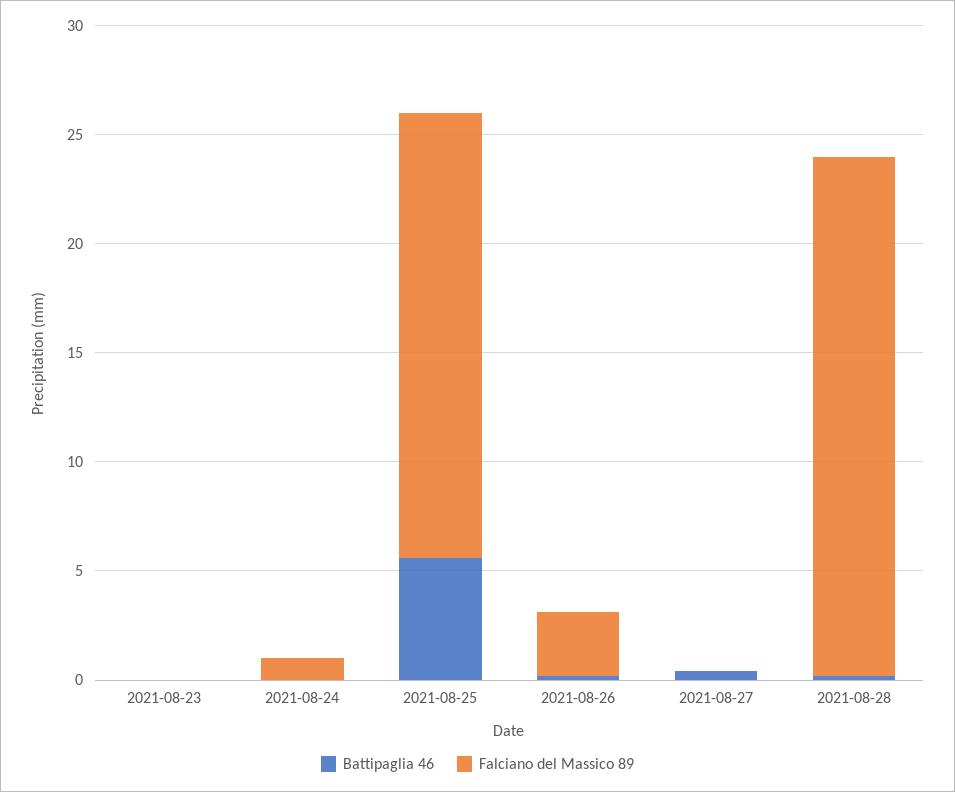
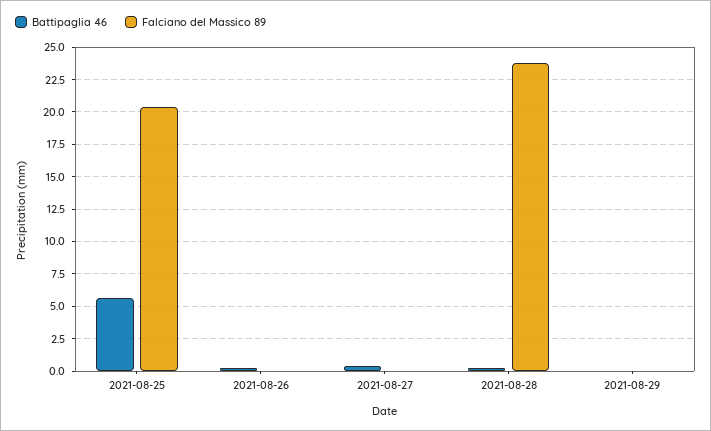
Battipaglia 46, 2021-08-23: 0 -> none
Falciano del Massico 89, 2021-08-23: 0 -> none
Battipaglia 46, 2021-08-24: 0 -> none
Falciano del Massico 89, 2021-08-24: 1 -> none
Falciano del Massico 89, 2021-08-26: 3 -> 0
Battipaglia 46, 2021-08-29: none -> 0
Falciano del Massico 89, 2021-08-29: none -> 0

